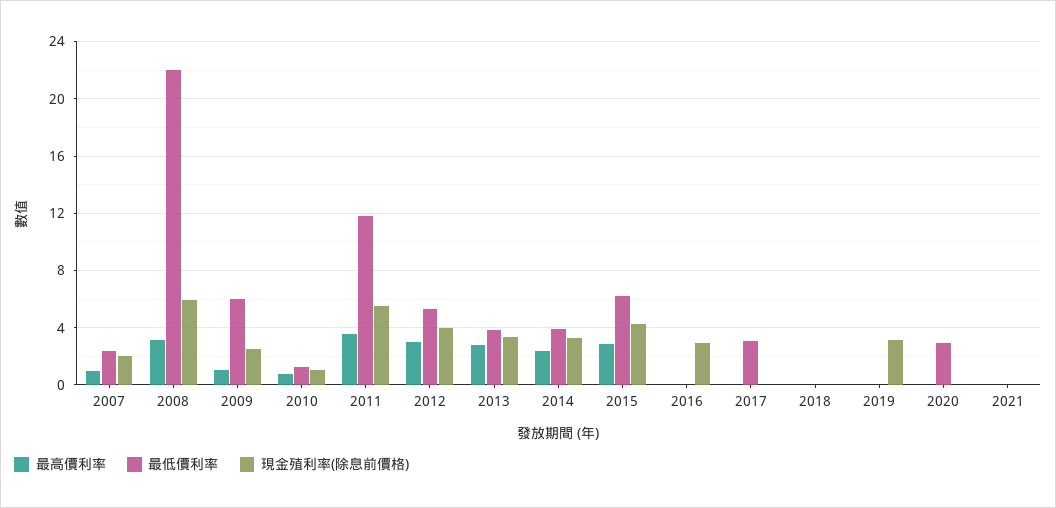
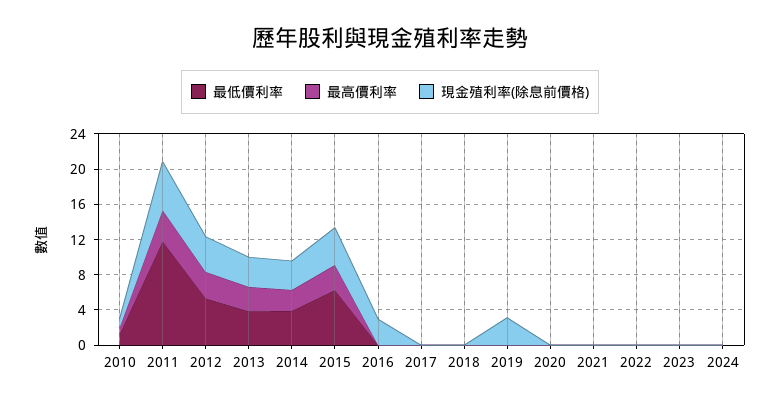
最高價利率, 2007: 1 -> none
最低價利率, 2007: 2.5 -> none
現金殖利率(除息前價格), 2007: 2 -> none
最高價利率, 2008: 3 -> none
最低價利率, 2008: 22 -> none
現金殖利率(除息前價格), 2008: 6 -> none
最高價利率, 2009: 1 -> none
最低價利率, 2009: 6 -> none
現金殖利率(除息前價格), 2009: 2.5 -> none
最低價利率, 2017: 3 -> 0
最低價利率, 2020: 3 -> 0
最低價利率, 2022: none -> 0
最高價利率, 2022: none -> 0
現金殖利率(除息前價格), 2022: none -> 0
最低價利率, 2023: none -> 0
最高價利率, 2023: none -> 0
現金殖利率(除息前價格), 2023: none -> 0
最低價利率, 2024: none -> 0
最高價利率, 2024: none -> 0
現金殖利率(除息前價格), 2024: none -> 0

